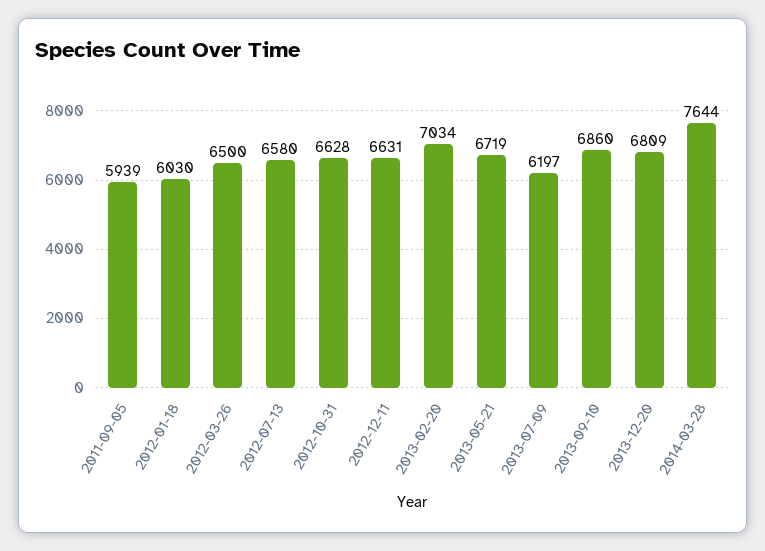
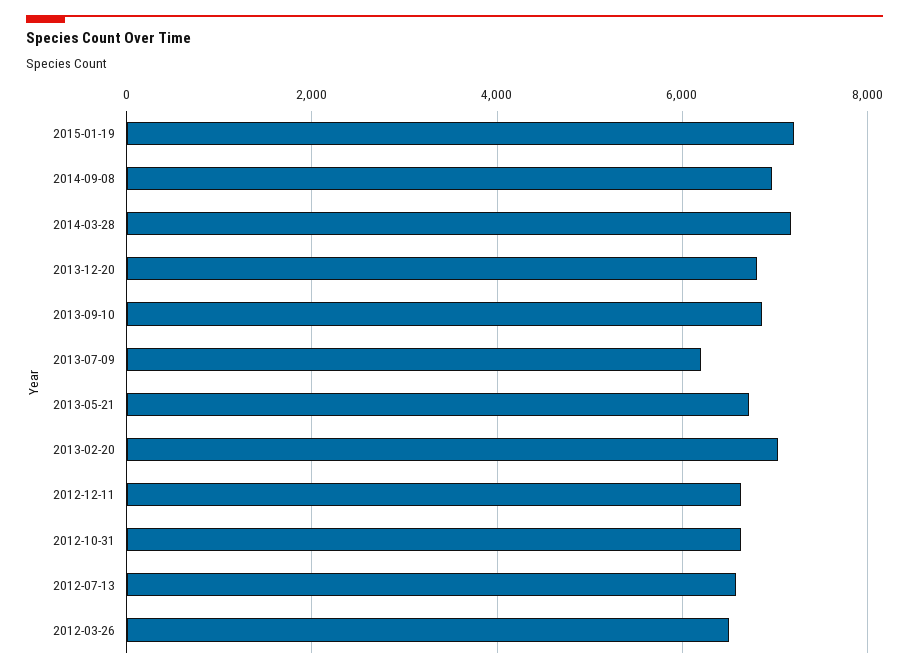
2011-09-05: 5939 -> none
2012-01-18: 6030 -> none
2014-03-28: 7644 -> 7200
2015-01-19: none -> 7200
2014-09-08: none -> 7000

